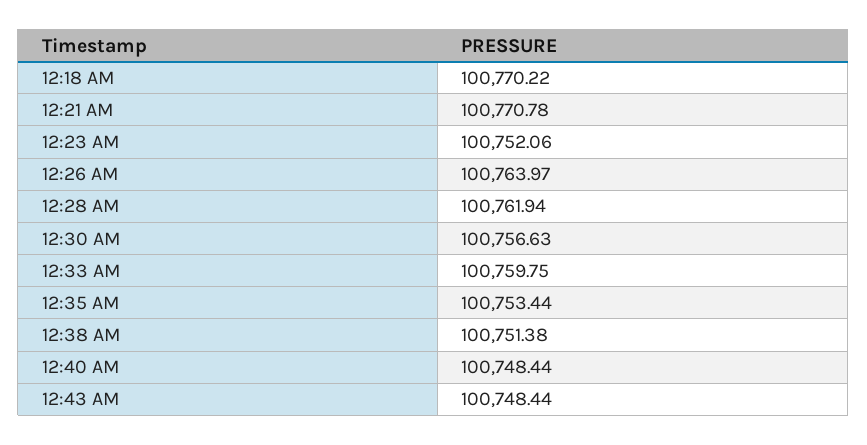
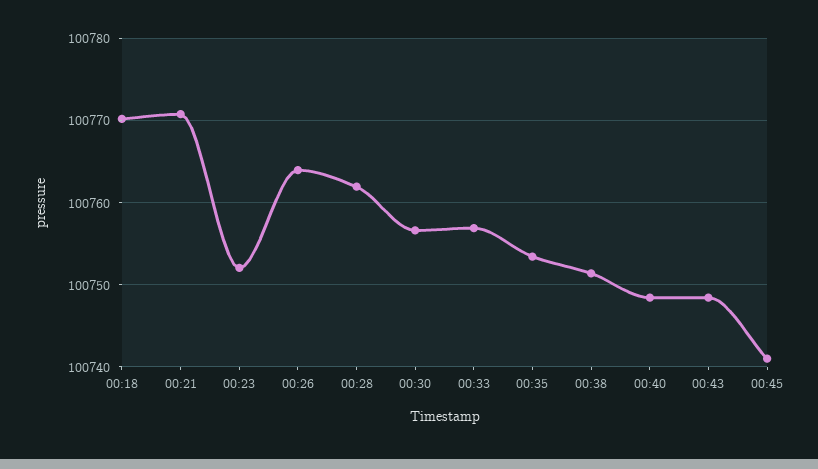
12:33 AM: 100759.75 -> 100757
00:45: none -> 100741

